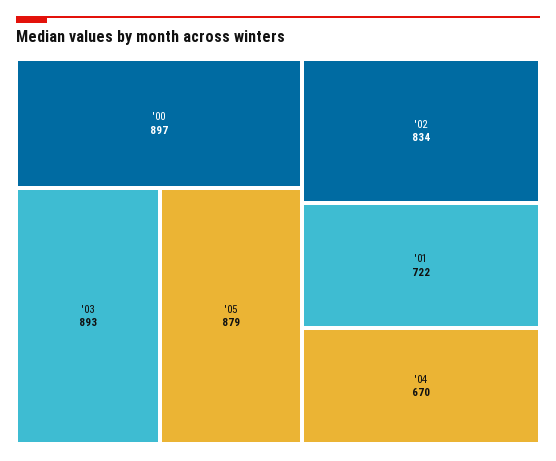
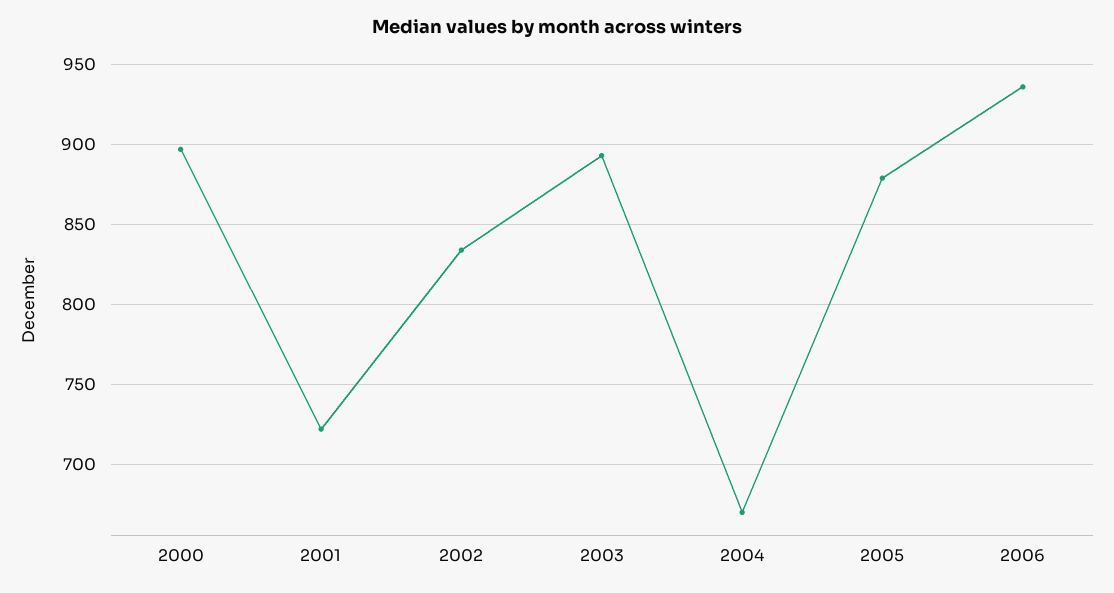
2006: none -> 935

